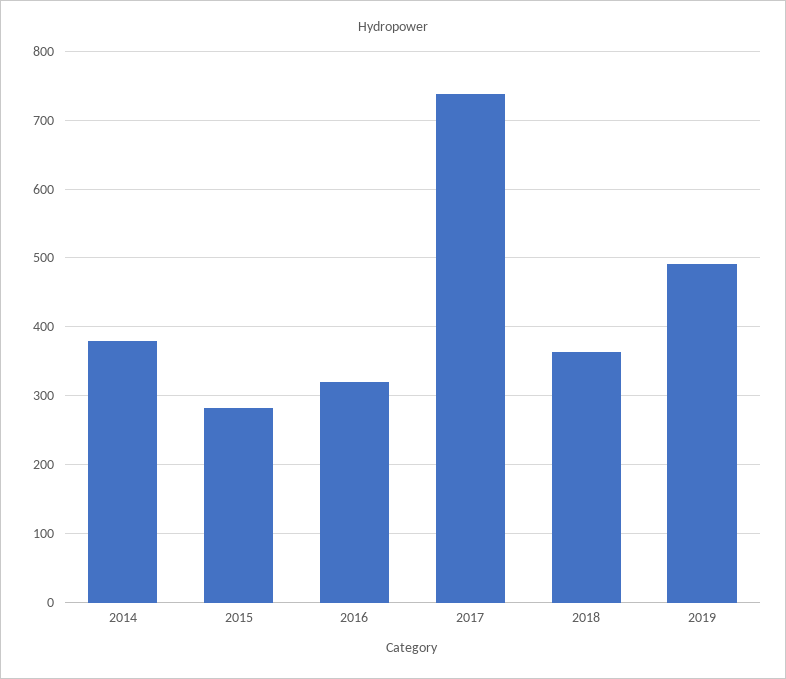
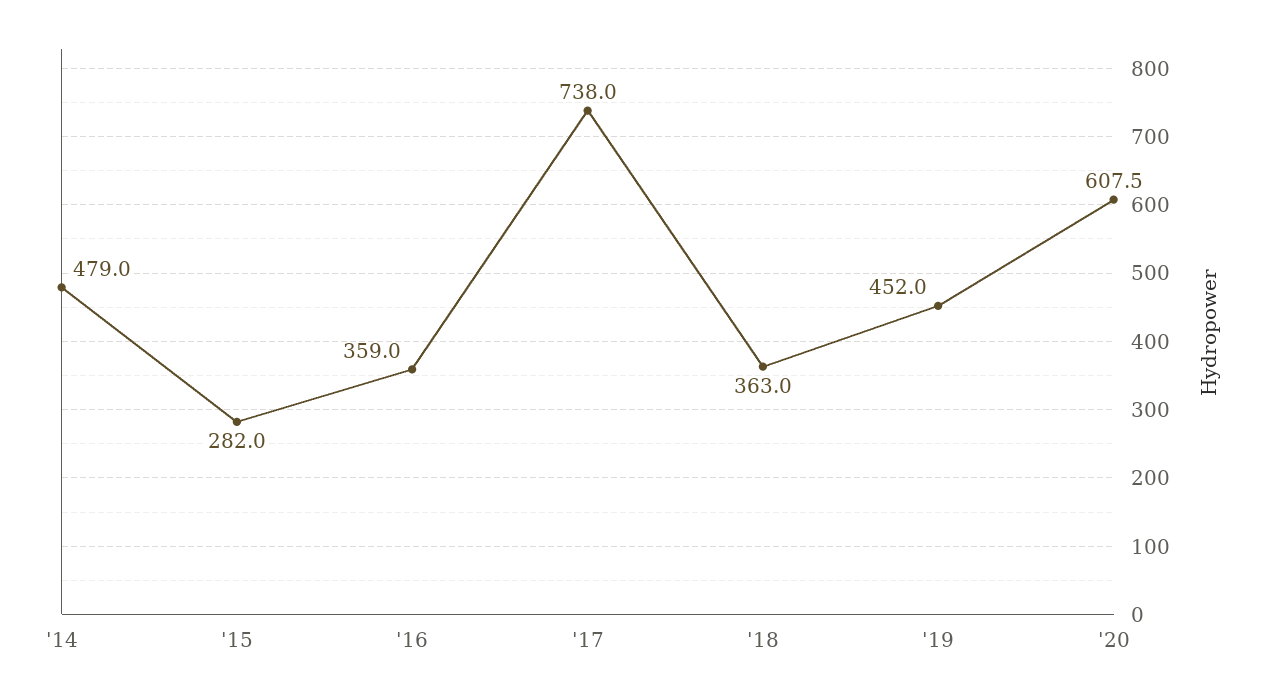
2014: 380 -> 479
2016: 320 -> 359
2019: 490 -> 452
'20: none -> 607.5

